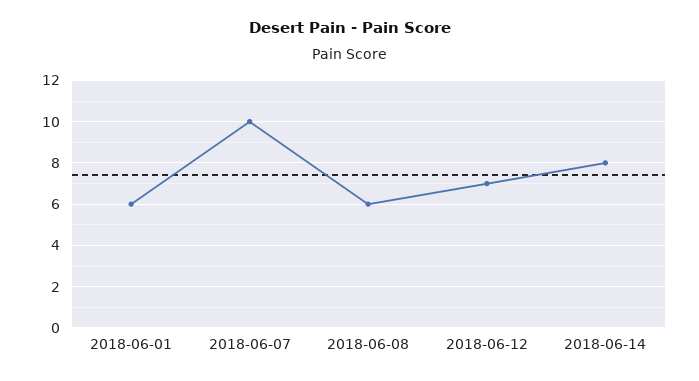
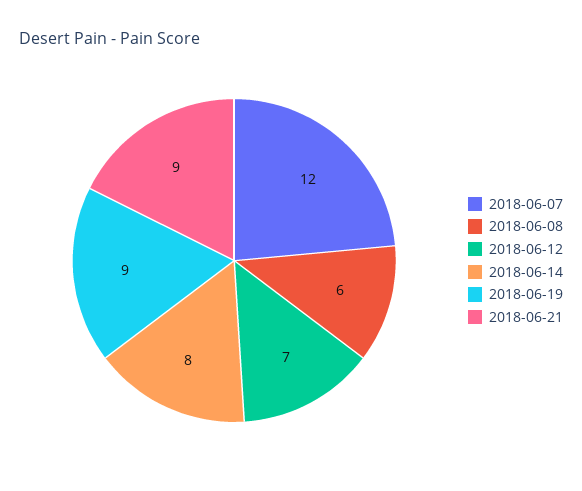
2018-06-01: 6 -> none
2018-06-07: 10 -> 12
2018-06-19: none -> 9
2018-06-21: none -> 9

